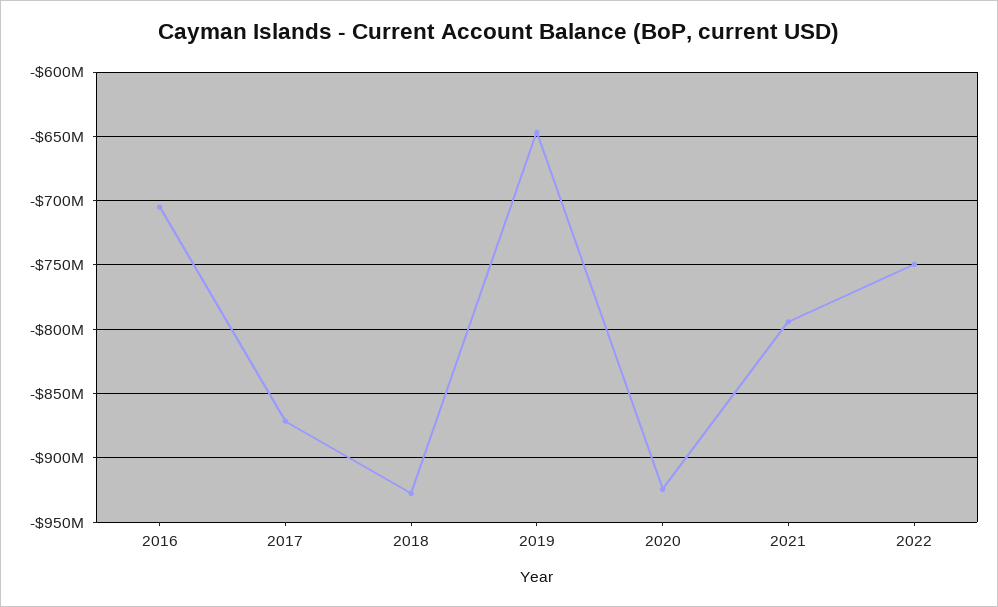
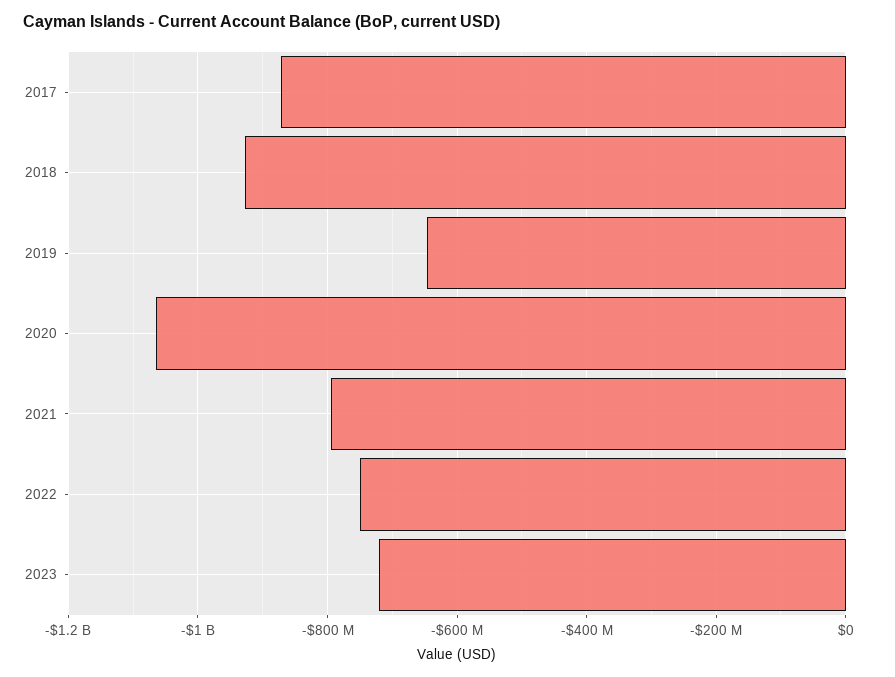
2016: -705000000 -> none
2020: -925000000 -> -1060000000
2023: none -> -720000000

